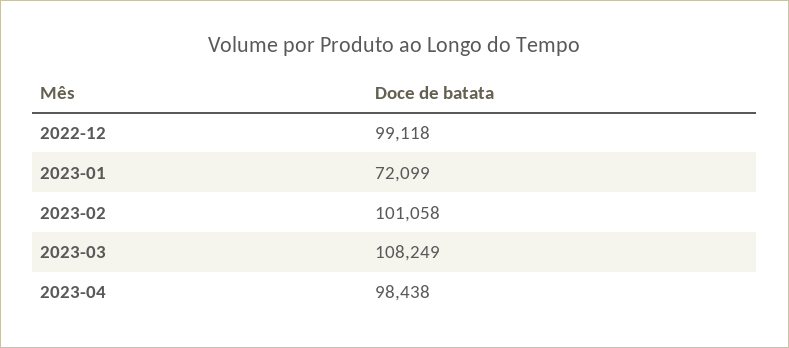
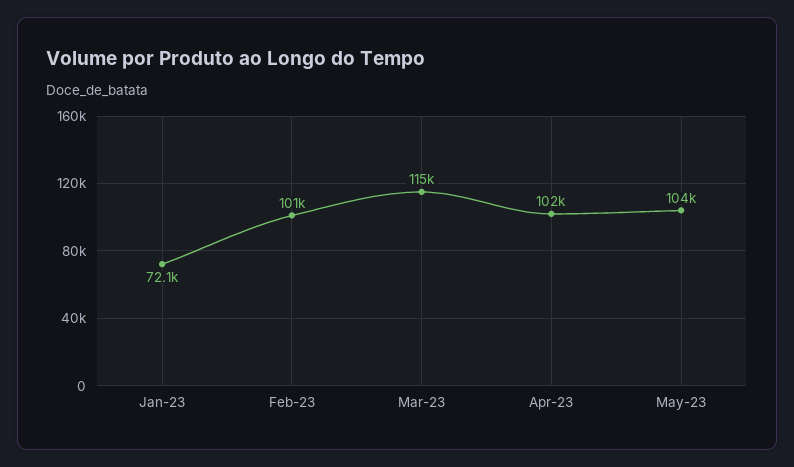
2022-12: 99118 -> none
2023-03: 108249 -> 115000
2023-04: 98438 -> 102000
May-23: none -> 104000

